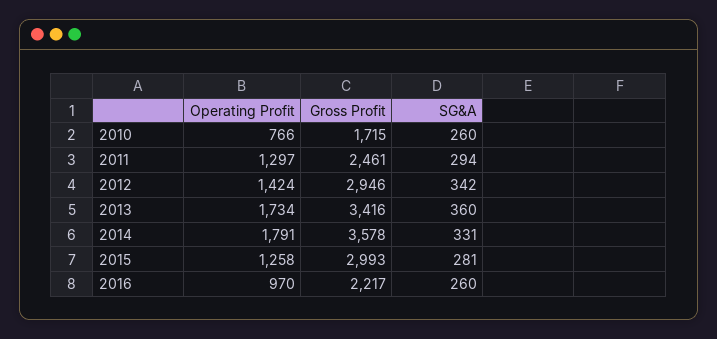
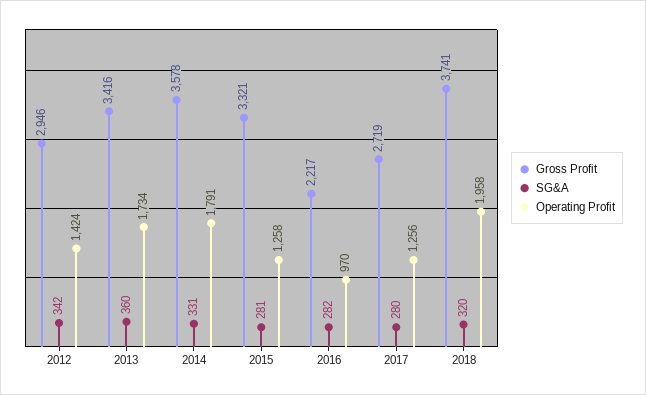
Operating Profit, 2010: 766 -> none
Gross Profit, 2010: 1715 -> none
SG&A, 2010: 260 -> none
Operating Profit, 2011: 1297 -> none
Gross Profit, 2011: 2461 -> none
SG&A, 2011: 294 -> none
Gross Profit, 2015: 2993 -> 3321
SG&A, 2016: 260 -> 282
Gross Profit, 2017: none -> 2719
SG&A, 2017: none -> 280
Operating Profit, 2017: none -> 1256
Gross Profit, 2018: none -> 3741
SG&A, 2018: none -> 320
Operating Profit, 2018: none -> 1958

